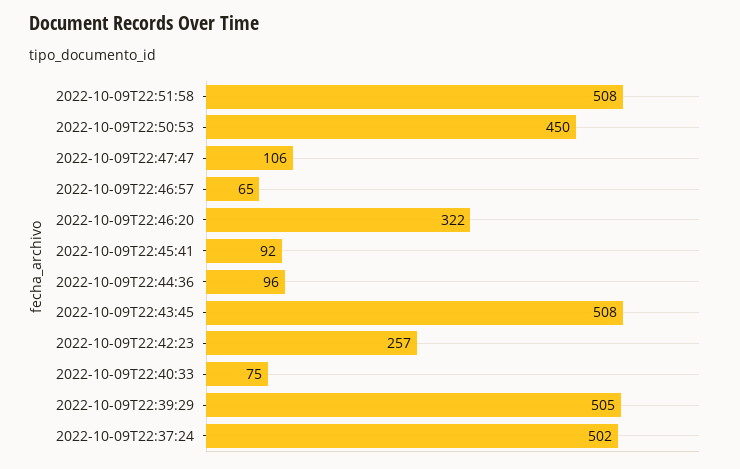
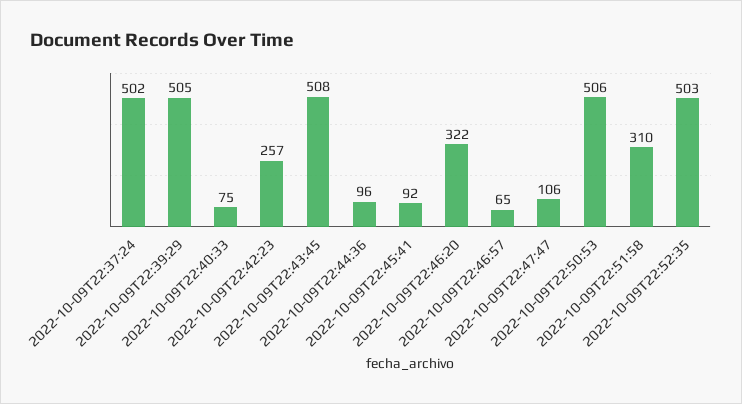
2022-10-09T22:51:58: 508 -> 310
2022-10-09T22:50:53: 450 -> 506
2022-10-09T22:52:35: none -> 503

